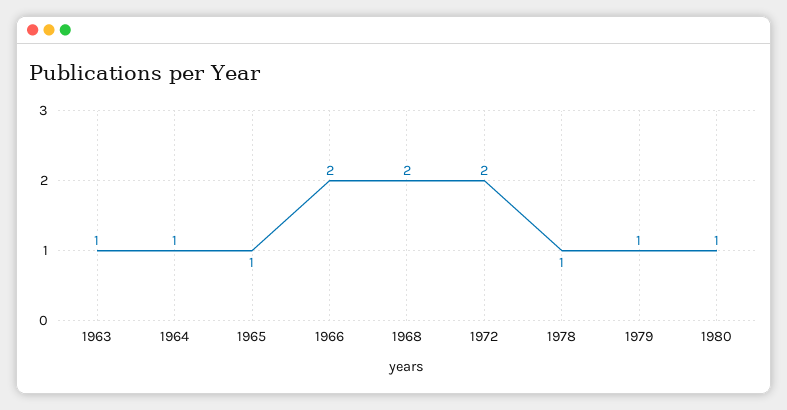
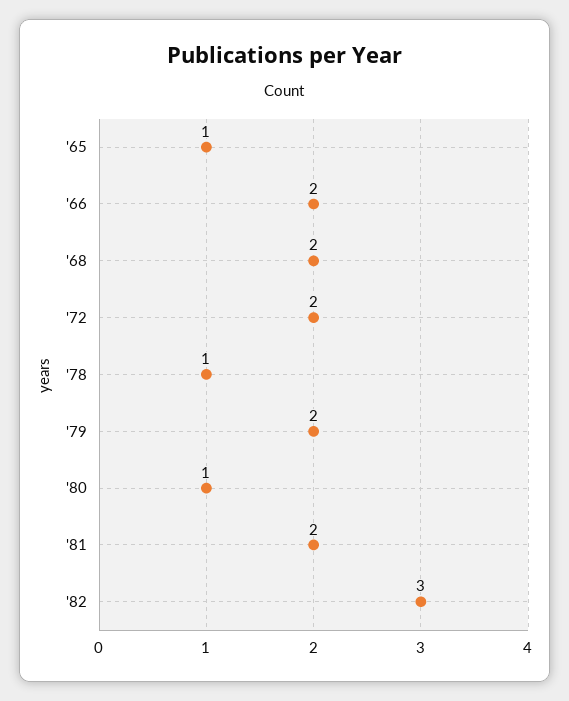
1963: 1 -> none
1964: 1 -> none
1979: 1 -> 2
'81: none -> 2
'82: none -> 3

